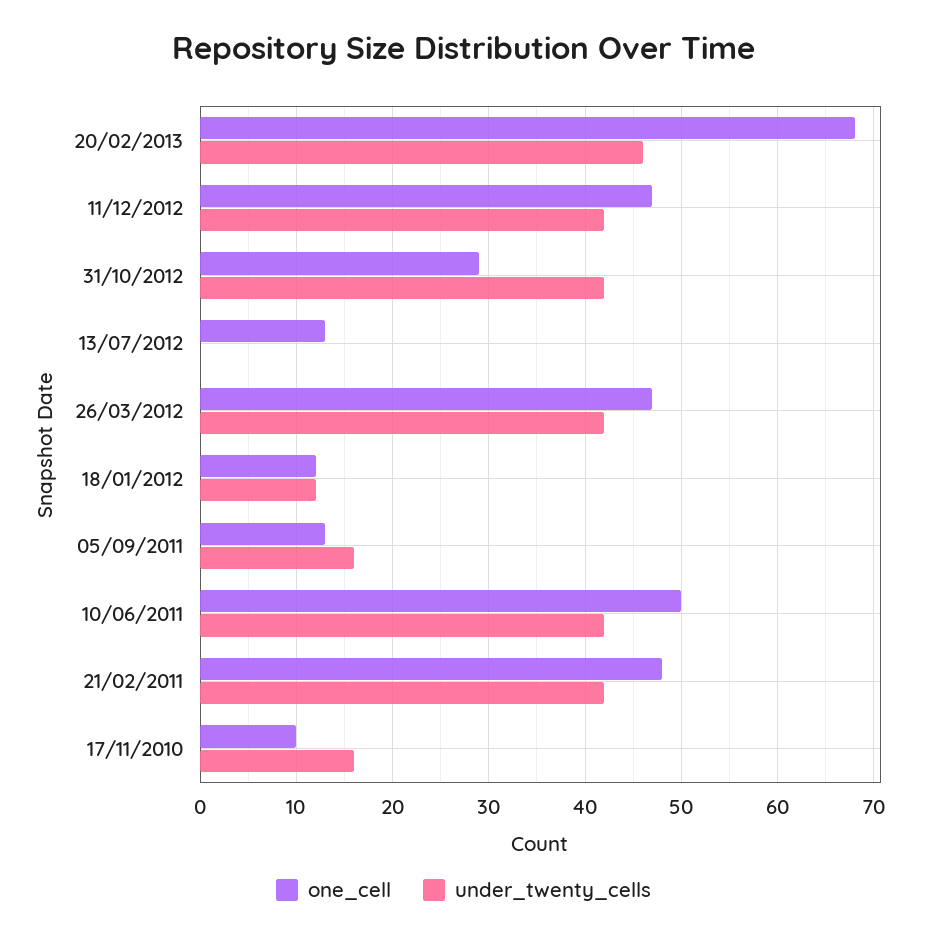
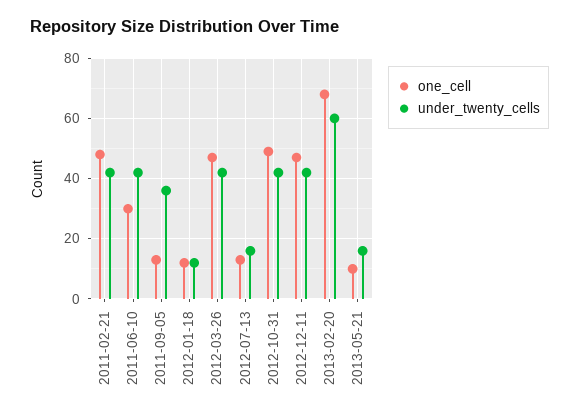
under_twenty_cells, 20/02/2013: 46 -> 60
one_cell, 31/10/2012: 29 -> 50
under_twenty_cells, 13/07/2012: 0 -> 15
under_twenty_cells, 05/09/2011: 16 -> 35
one_cell, 10/06/2011: 50 -> 30
one_cell, 17/11/2010: 10 -> none
under_twenty_cells, 17/11/2010: 16 -> none
one_cell, 2013-05-21: none -> 10
under_twenty_cells, 2013-05-21: none -> 15

